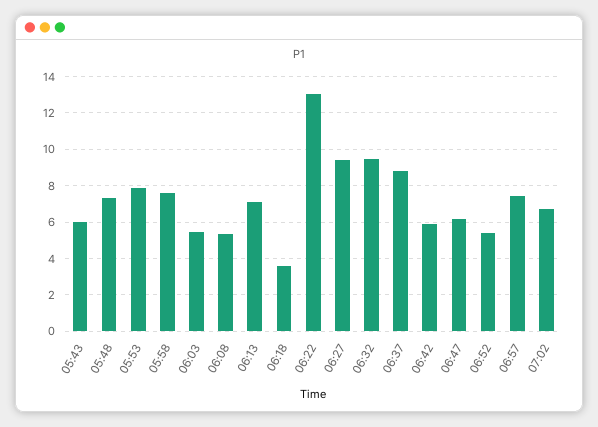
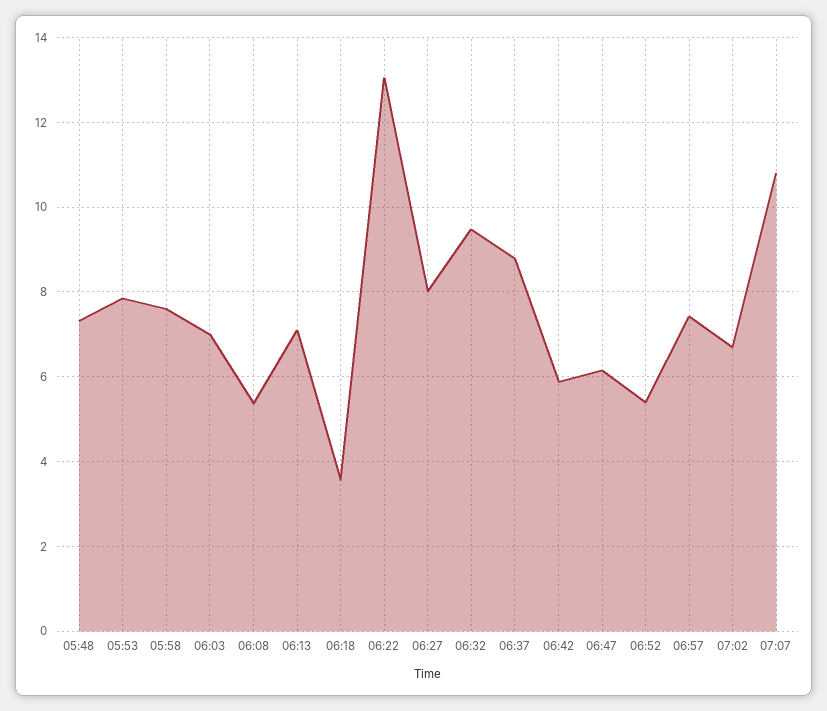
05:43: 6 -> none
06:03: 5.5 -> 7
06:27: 9.5 -> 8
07:07: none -> 10.8

